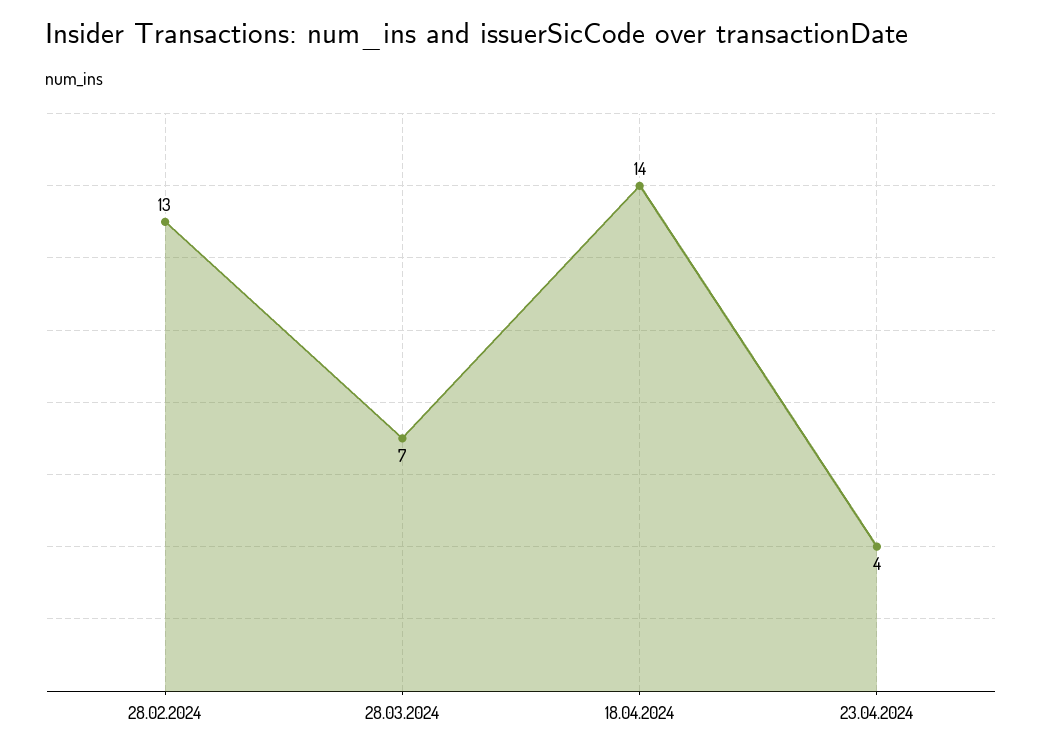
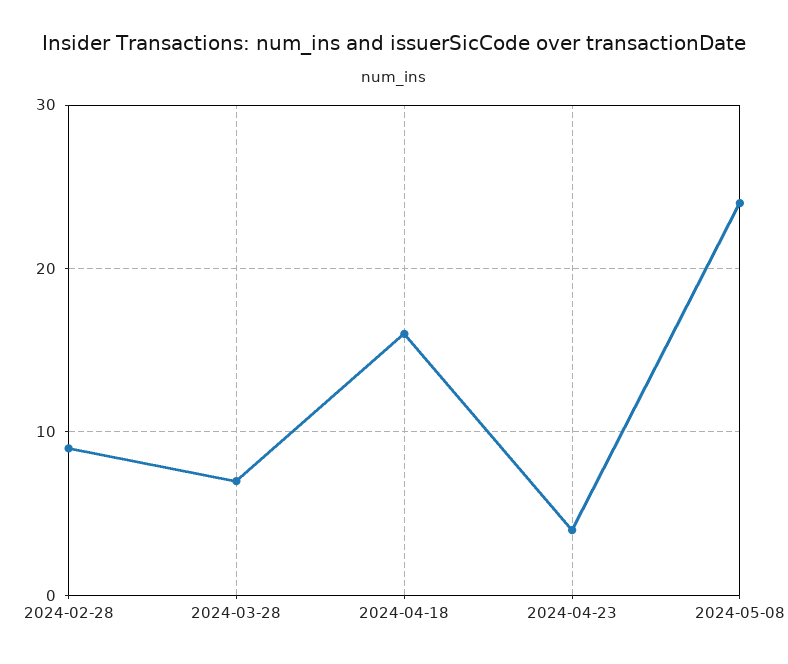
28.02.2024: 13 -> 9
18.04.2024: 14 -> 16
2024-05-08: none -> 24

